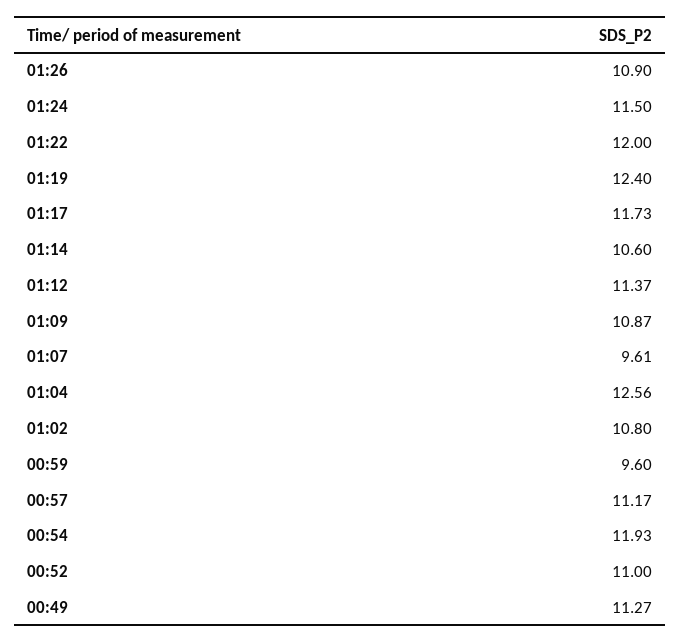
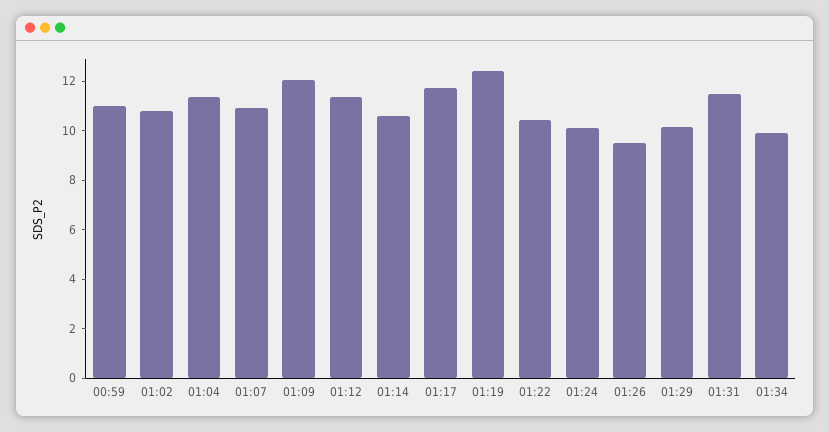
01:26: 10.9 -> 9.5
01:24: 11.5 -> 10
01:22: 12 -> 10.5
01:09: 10.87 -> 12
01:07: 9.61 -> 11
01:04: 12.56 -> 11.5
00:59: 9.6 -> 11
00:57: 11.17 -> none
00:54: 11.93 -> none
00:52: 11 -> none
00:49: 11.27 -> none
01:29: none -> 10
01:31: none -> 11.5
01:34: none -> 10

